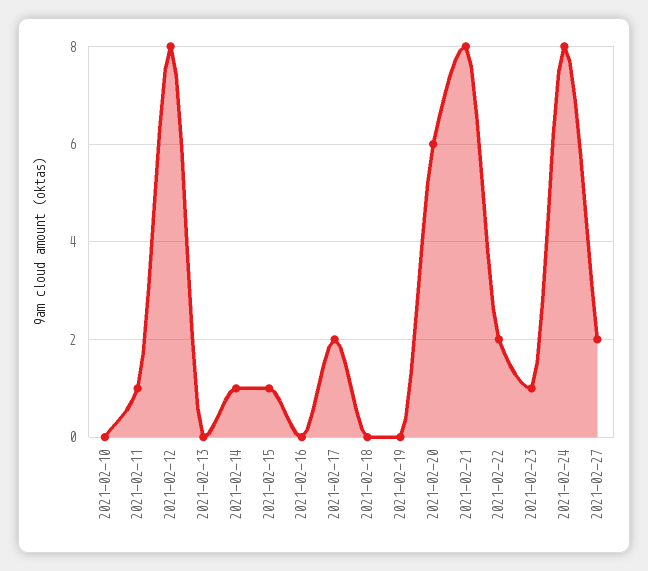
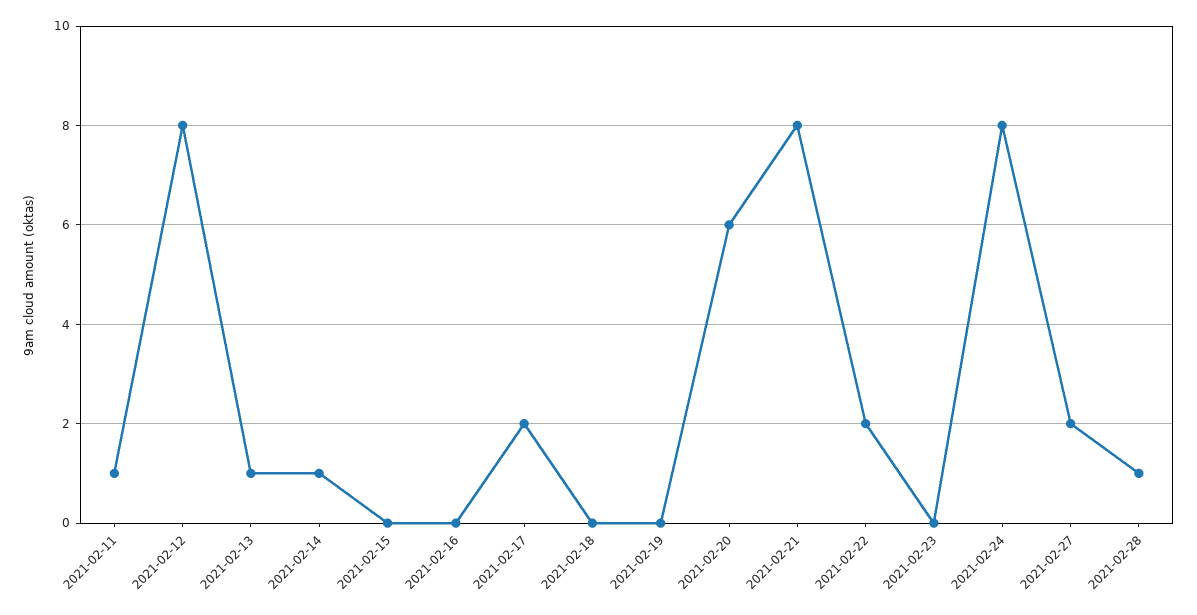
2021-02-10: 0 -> none
2021-02-13: 0 -> 1
2021-02-15: 1 -> 0
2021-02-23: 1 -> 0
2021-02-28: none -> 1

